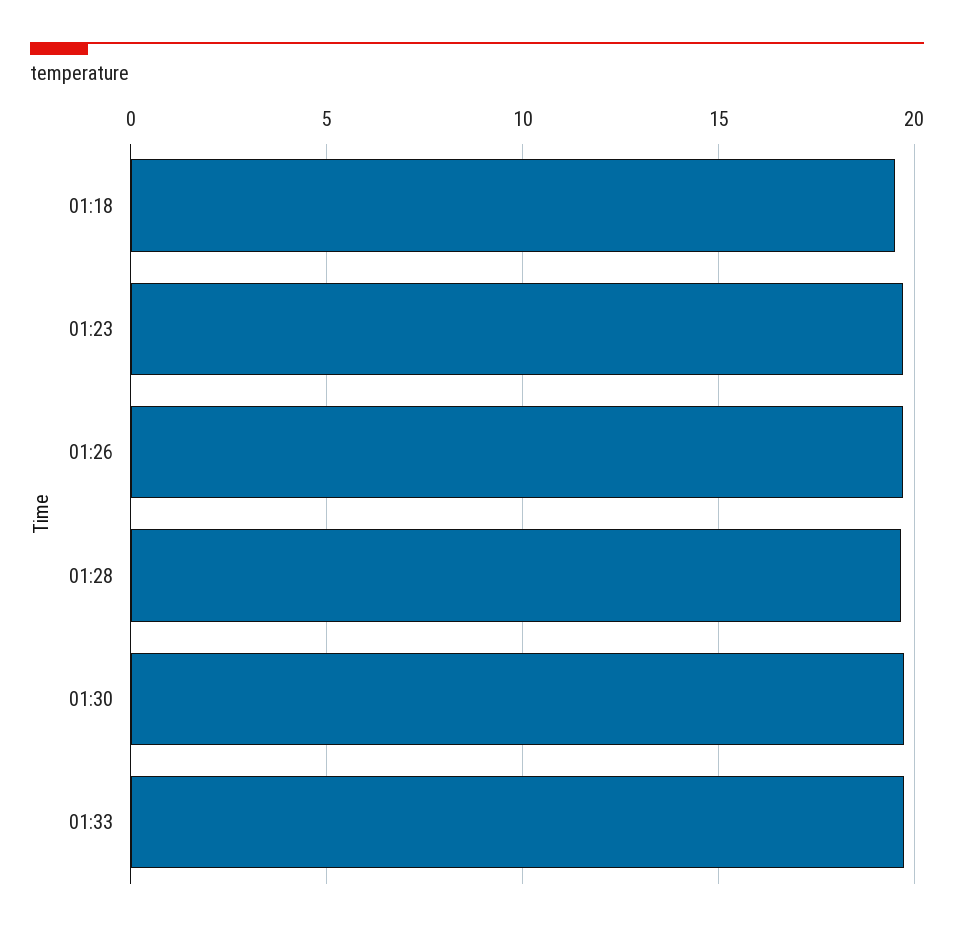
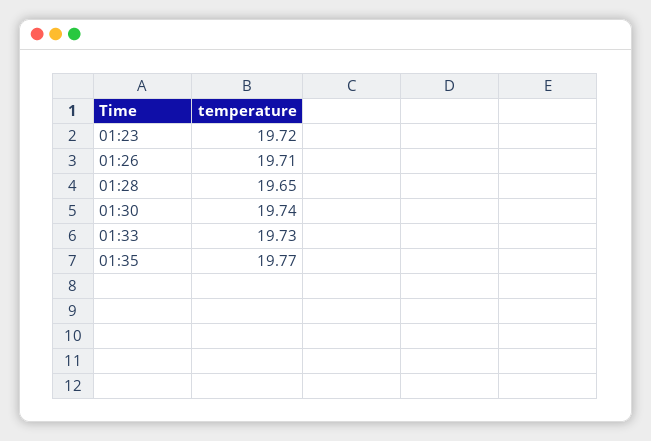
01:18: 19.5 -> none
01:35: none -> 19.77

